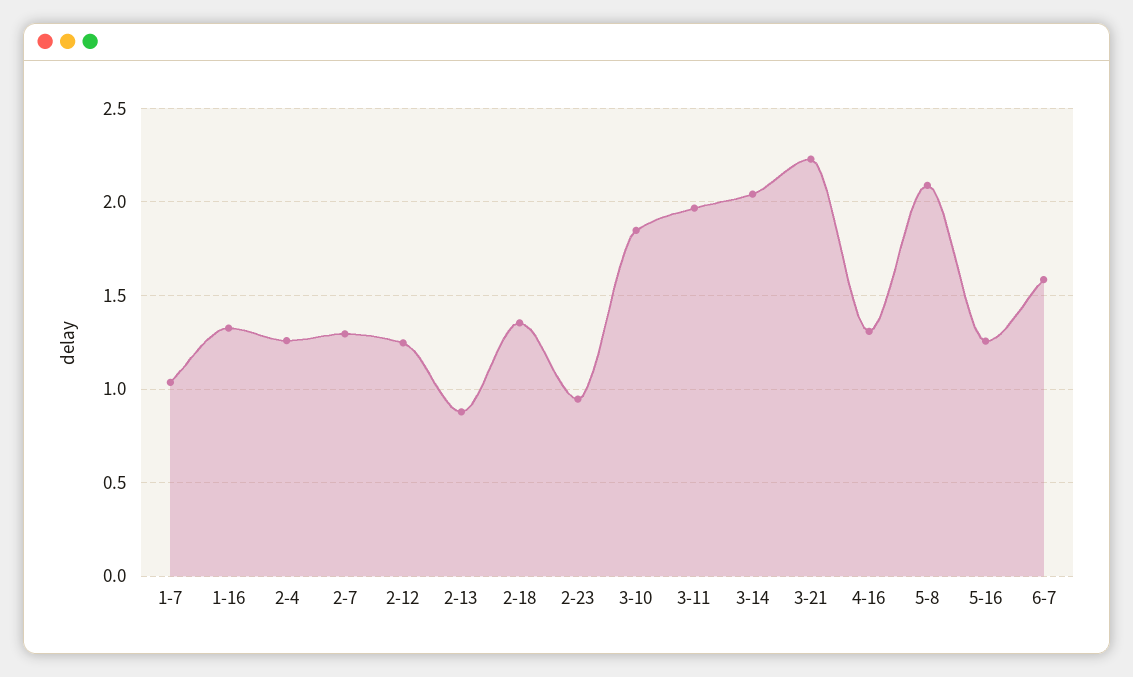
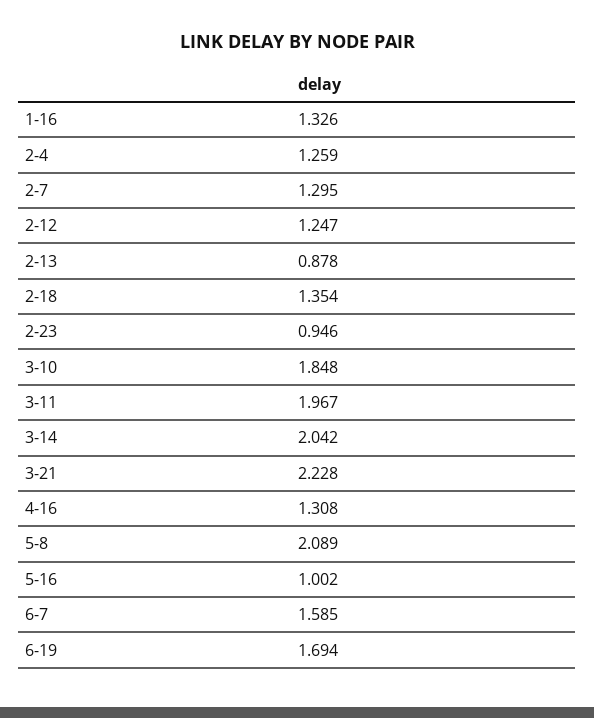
1-7: 1.05 -> none
5-16: 1.25 -> 1.002
6-19: none -> 1.694

